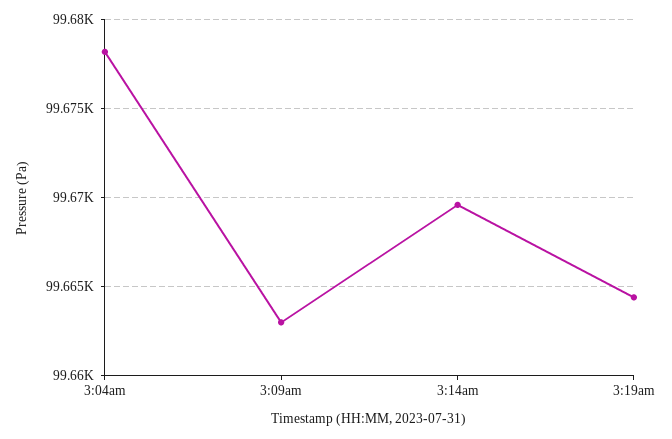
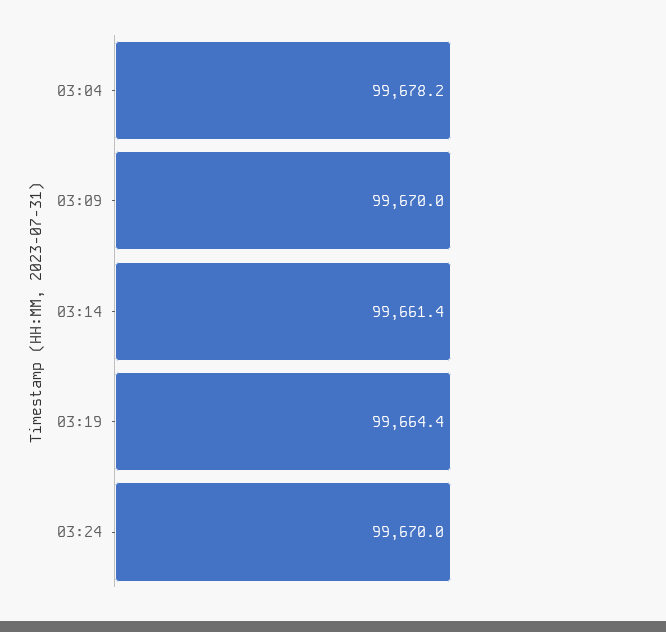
3:09am: 99663 -> 99670
3:14am: 99669.5 -> 99661.4
03:24: none -> 99670

